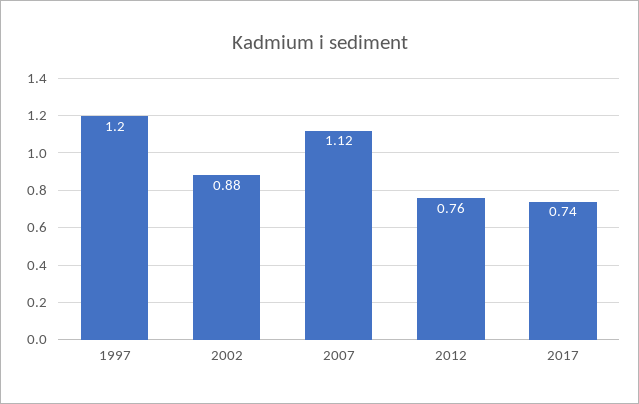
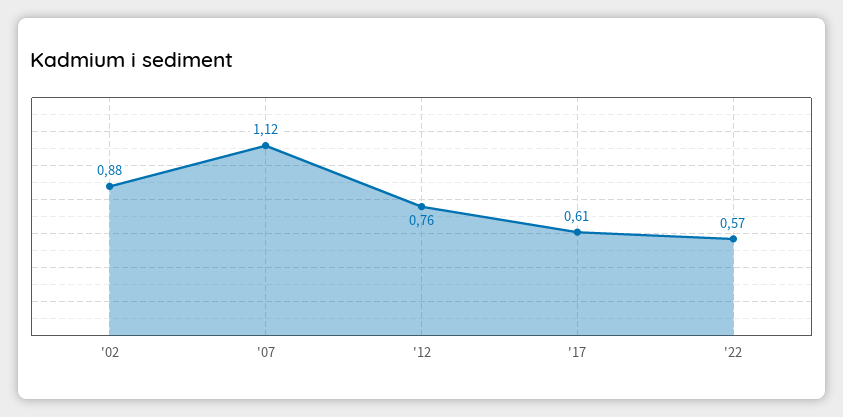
1997: 1.2 -> none
2017: 0.74 -> 0.61
'22: none -> 0.57

